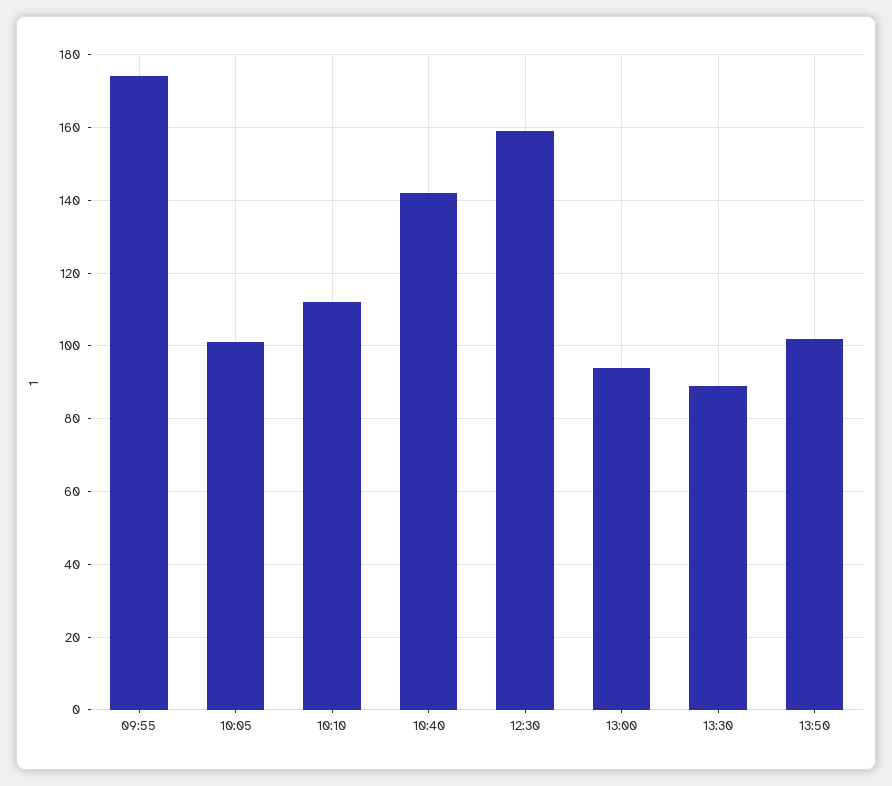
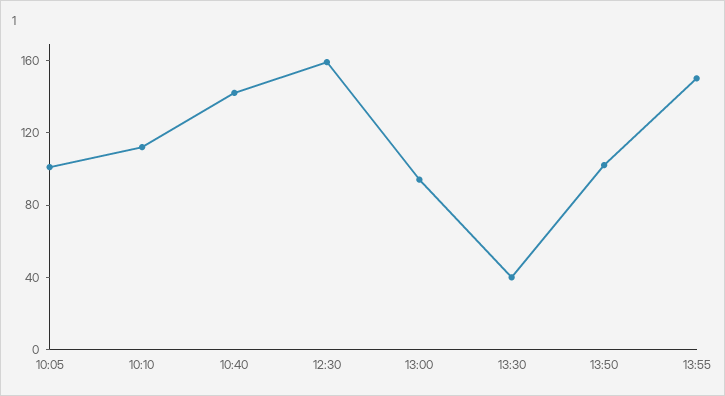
09:55: 175 -> none
13:30: 90 -> 40
13:55: none -> 150

